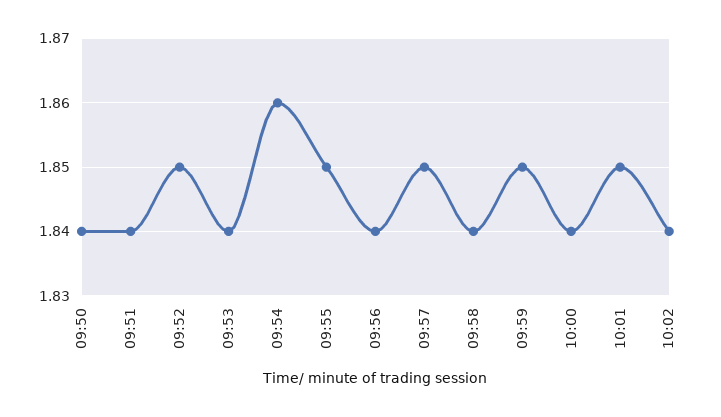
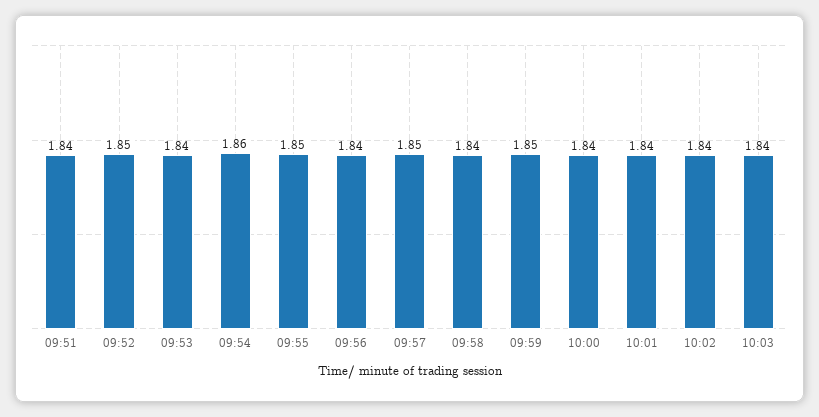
09:50: 1.84 -> none
10:01: 1.85 -> 1.84
10:03: none -> 1.84

